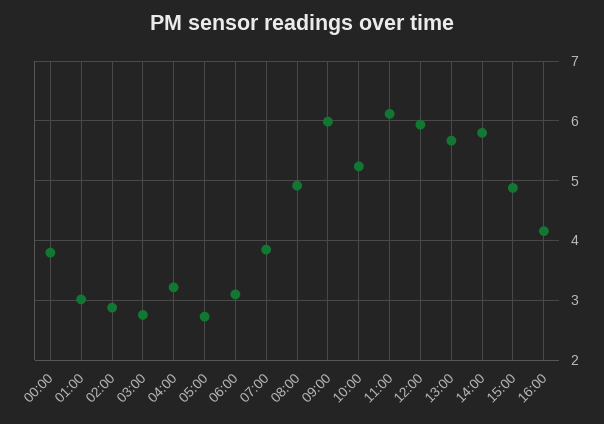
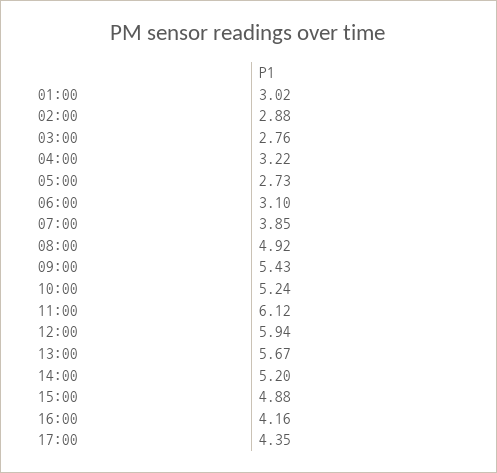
00:00: 3.8 -> none
09:00: 6 -> 5.43
14:00: 5.8 -> 5.2
17:00: none -> 4.35

